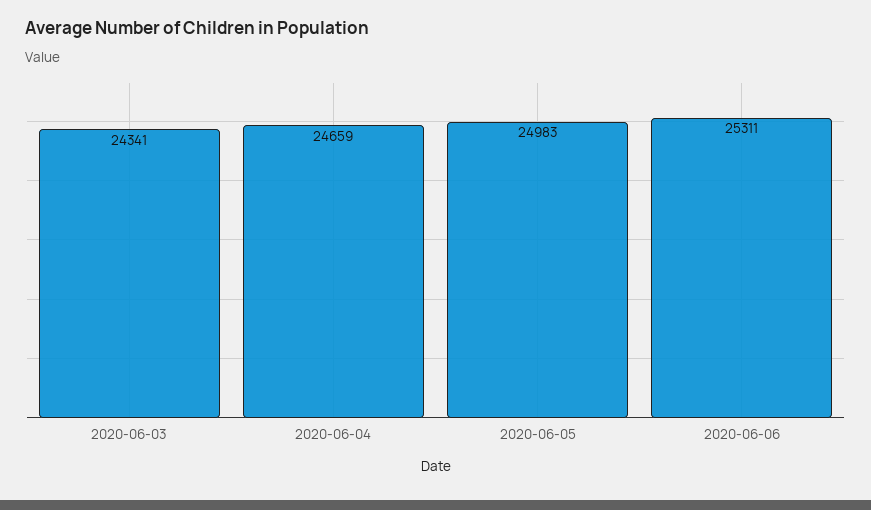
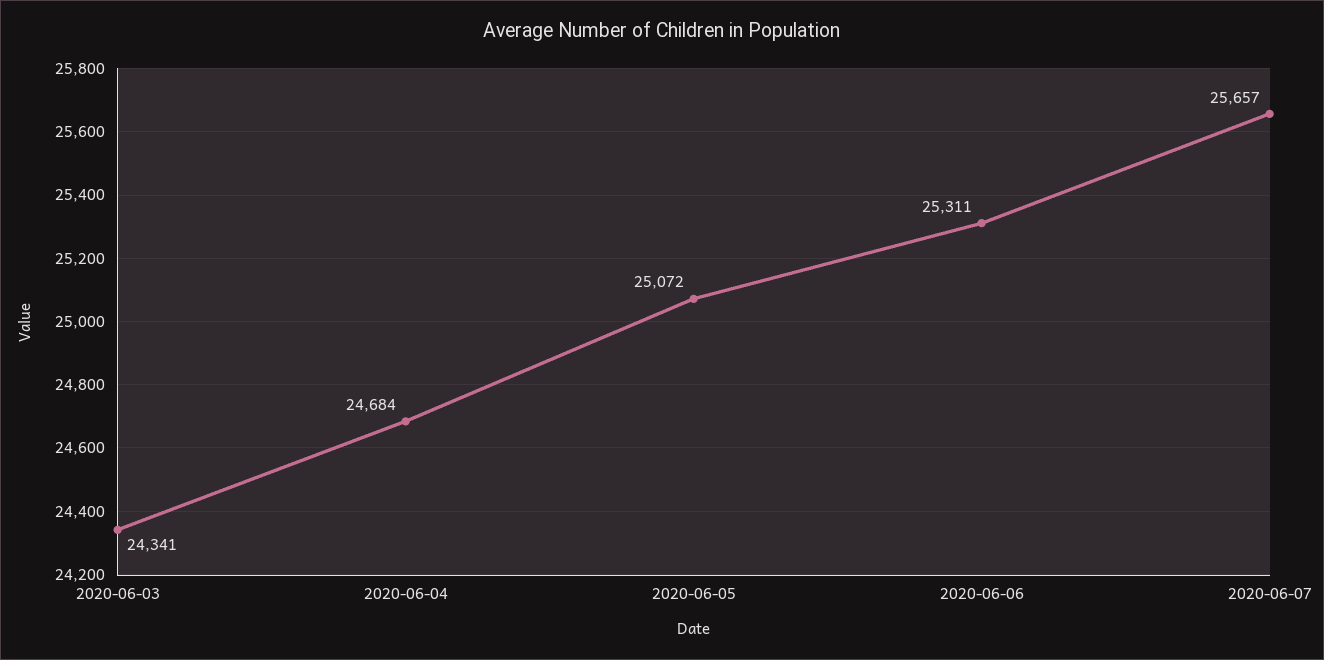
2020-06-04: 24659 -> 24684
2020-06-05: 24983 -> 25072
2020-06-07: none -> 25657

